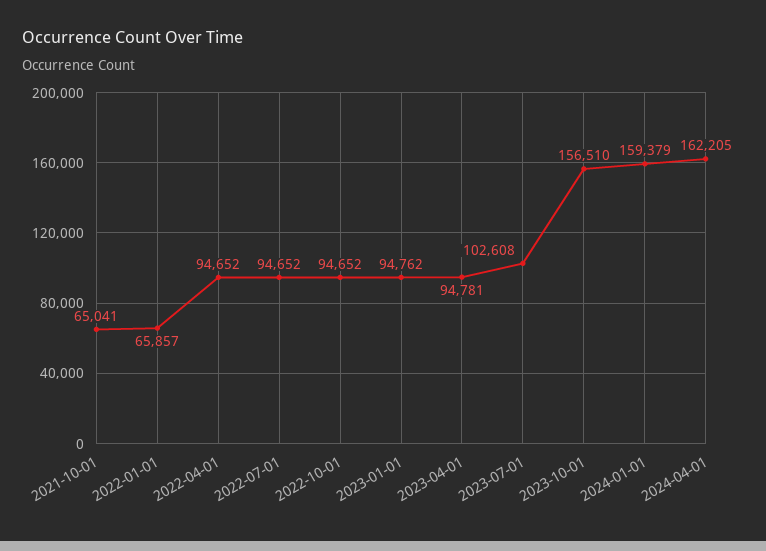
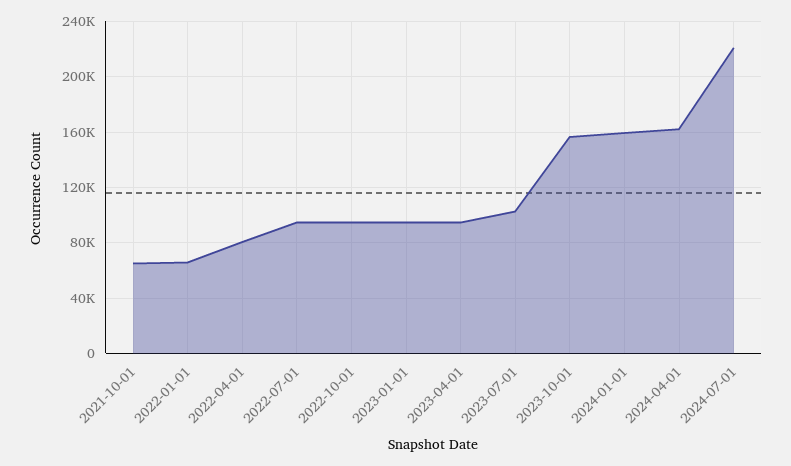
2022-04-01: 94652 -> 80000
2024-07-01: none -> 220000

